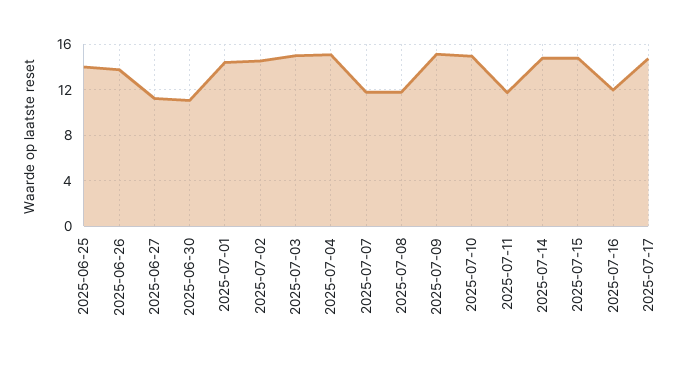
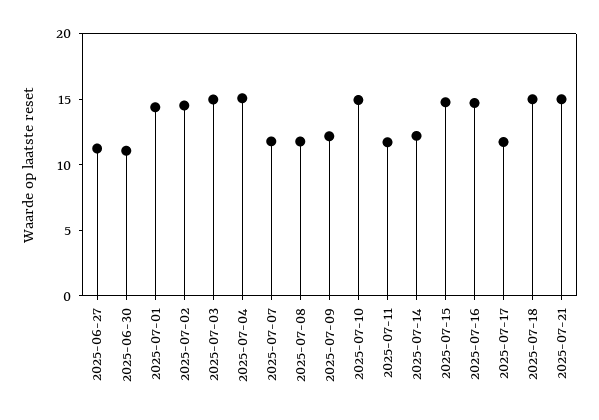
2025-06-25: 14 -> none
2025-06-26: 14 -> none
2025-07-09: 15 -> 12
2025-07-14: 15 -> 12
2025-07-16: 12 -> 15
2025-07-17: 15 -> 12
2025-07-18: none -> 15
2025-07-21: none -> 15

